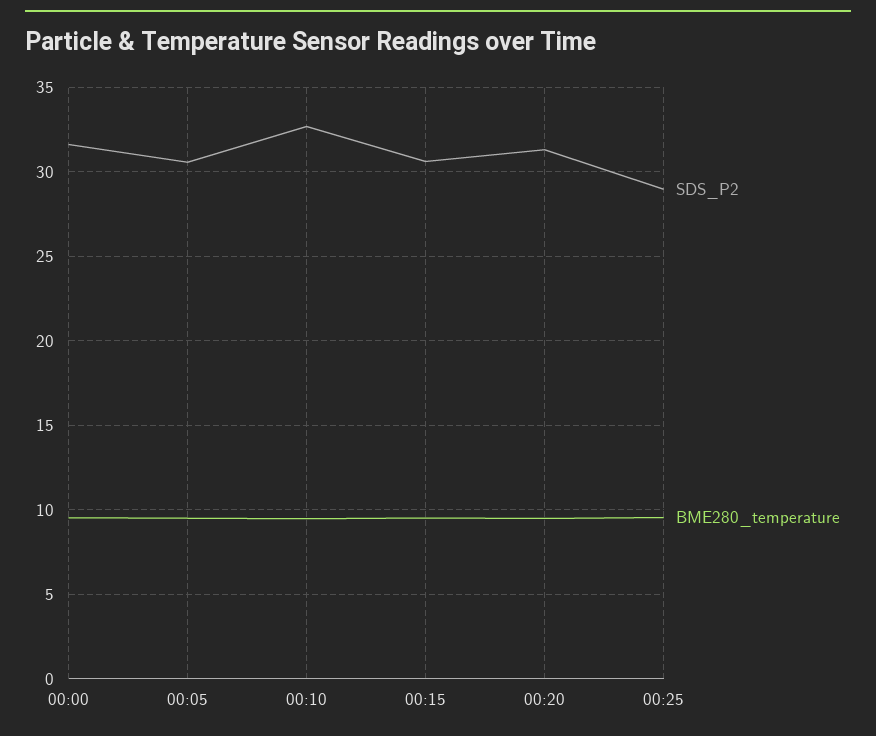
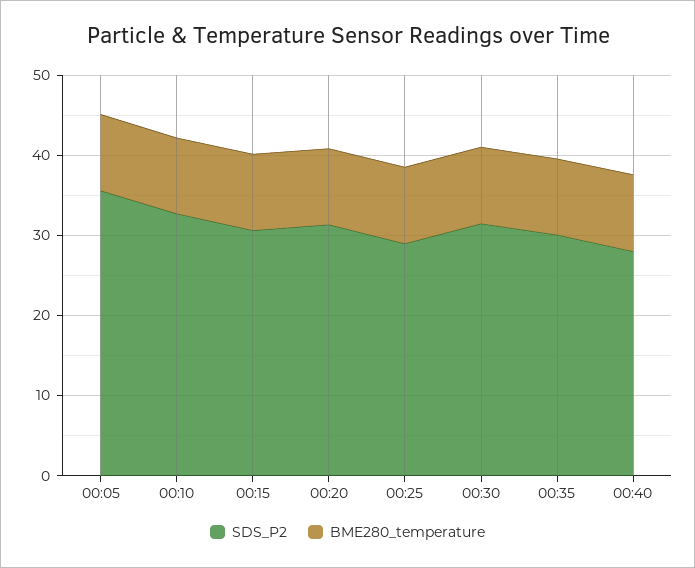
SDS_P2, 00:00: 31.5 -> none
BME280_temperature, 00:00: 9.5 -> none
SDS_P2, 00:05: 30.5 -> 36
SDS_P2, 00:30: none -> 32
BME280_temperature, 00:30: none -> 10
SDS_P2, 00:35: none -> 30
BME280_temperature, 00:35: none -> 10
SDS_P2, 00:40: none -> 28
BME280_temperature, 00:40: none -> 10

